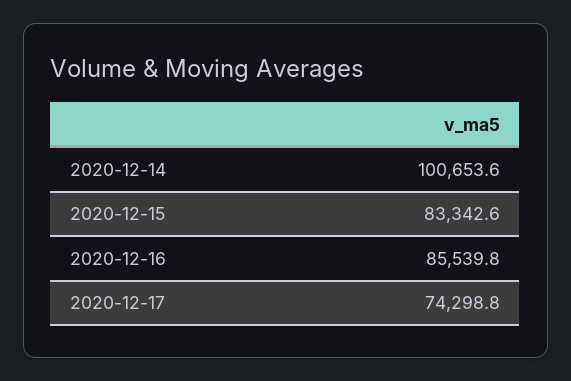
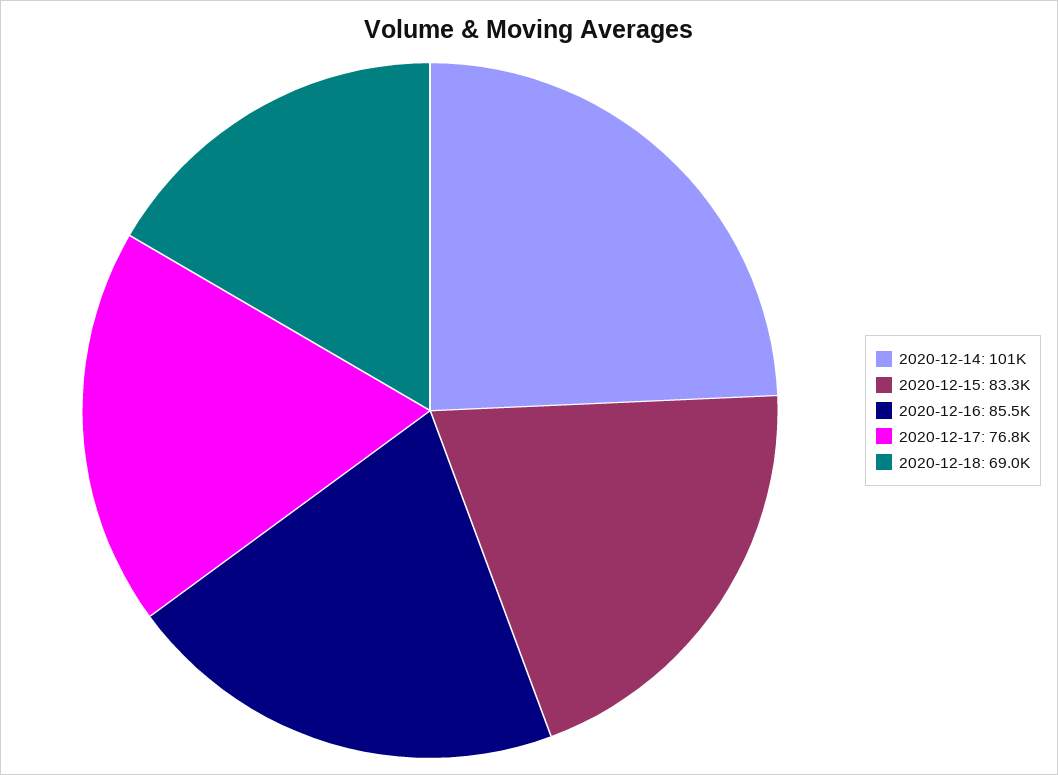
2020-12-17: 74298.8 -> 76800
2020-12-18: none -> 69000

